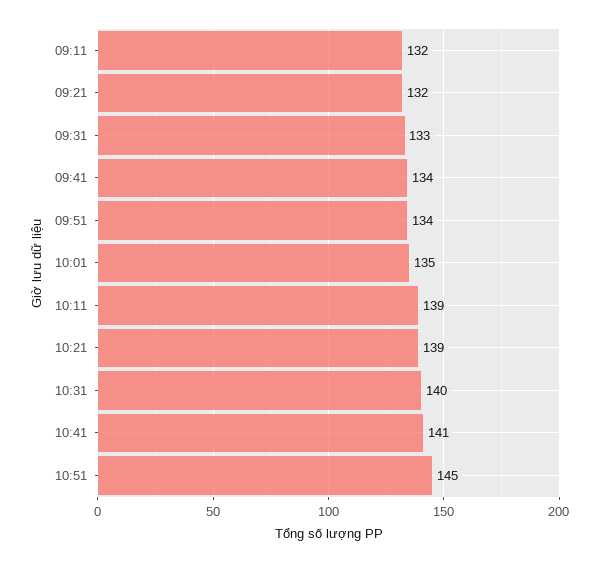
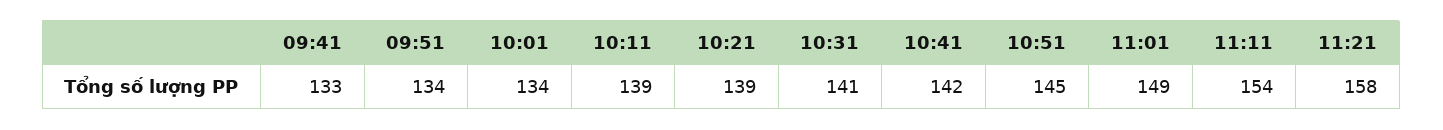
09:11: 132 -> none
09:21: 132 -> none
09:31: 133 -> none
09:41: 134 -> 133
10:01: 135 -> 134
10:31: 140 -> 141
10:41: 141 -> 142
11:01: none -> 149
11:11: none -> 154
11:21: none -> 158

